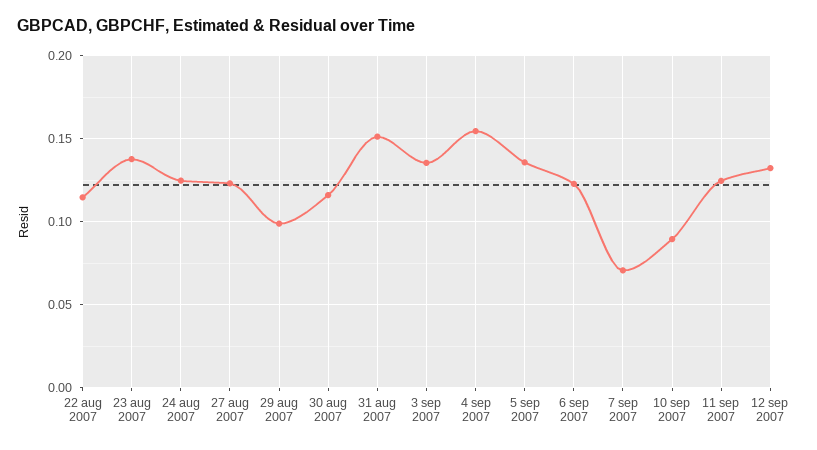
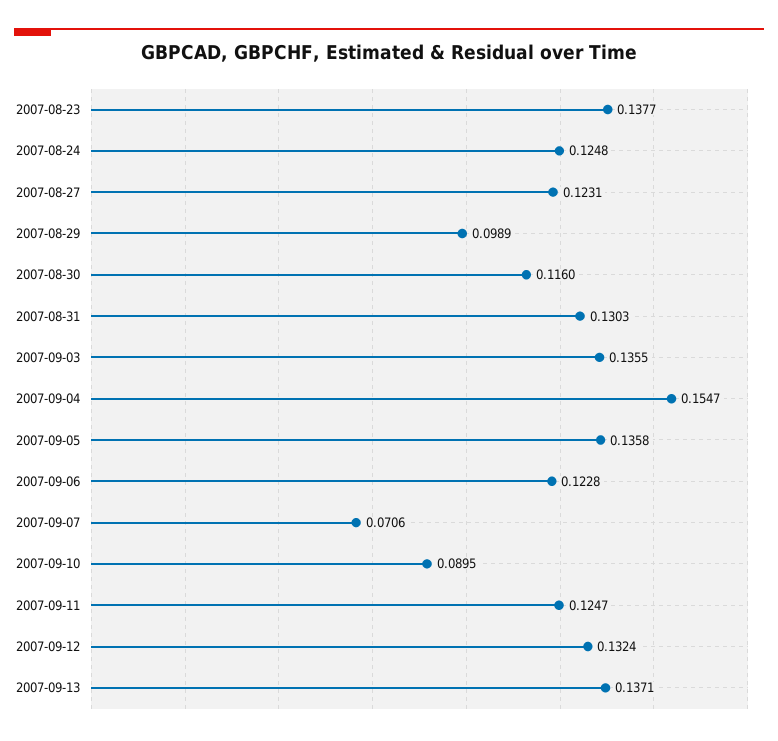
22 aug 2007: 0.115 -> none
31 aug 2007: 0.15 -> 0.1303
2007-09-13: none -> 0.1371

